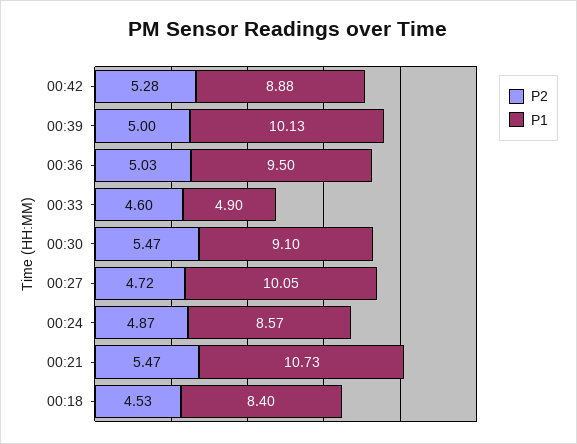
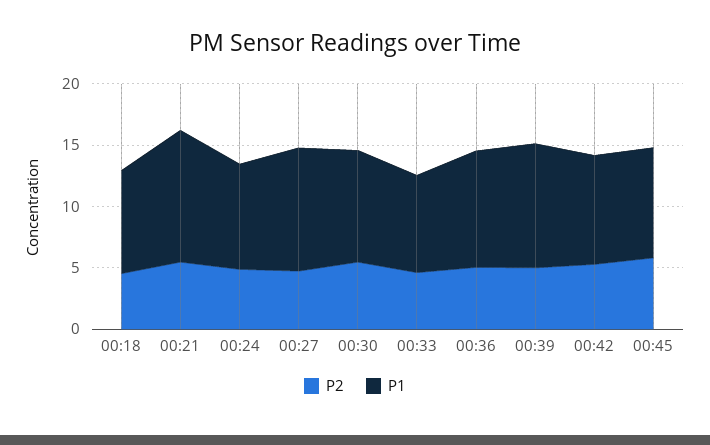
P1, 00:33: 4.9 -> 8
P2, 00:45: none -> 6
P1, 00:45: none -> 9

